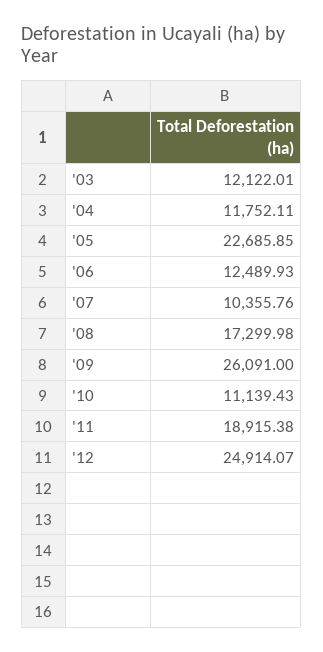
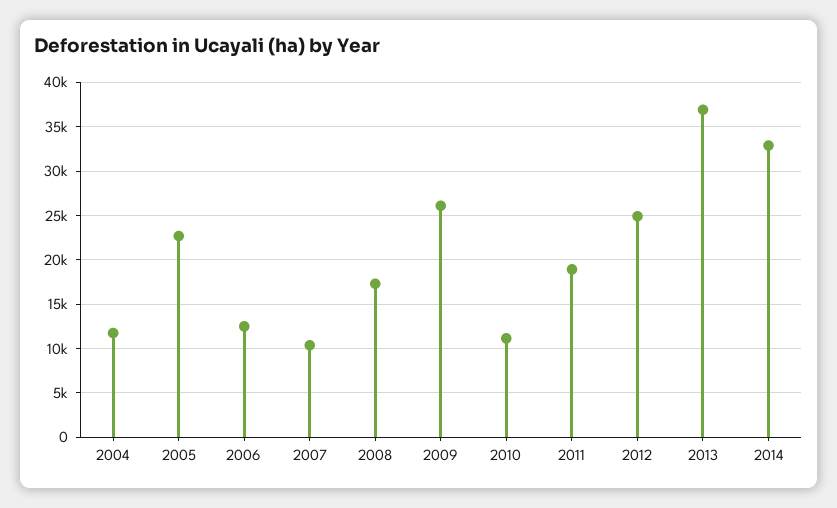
'03: 12122.01 -> none
2013: none -> 37000
2014: none -> 33000

